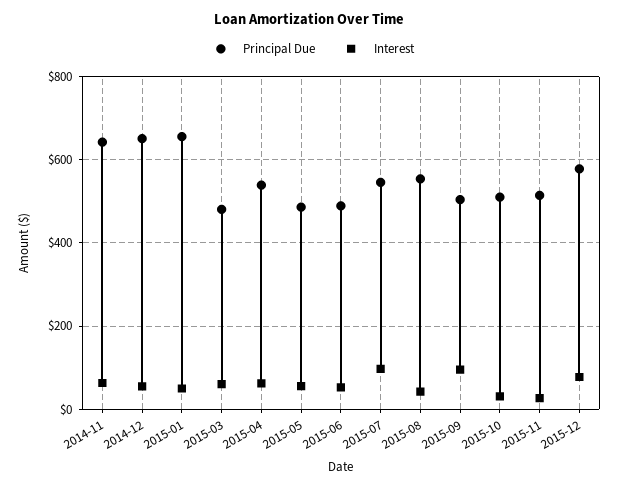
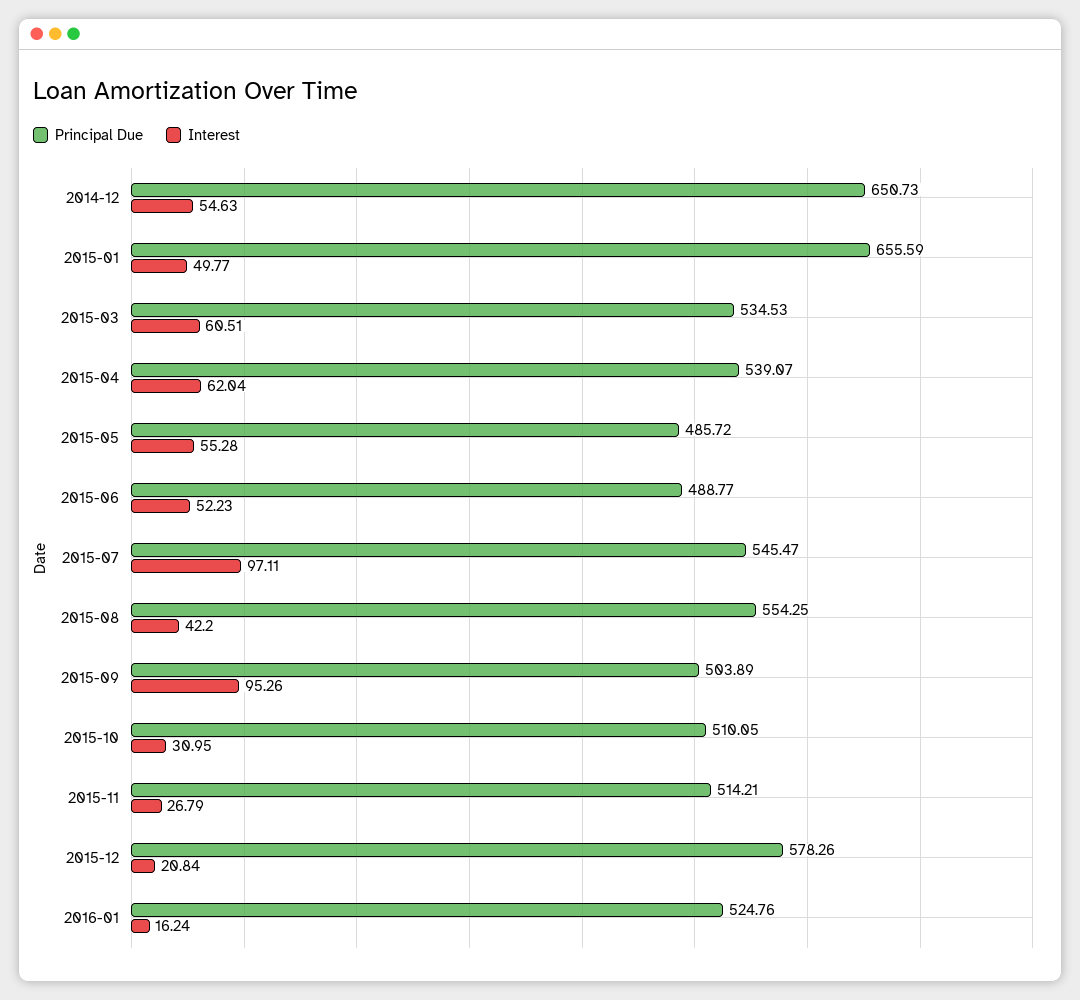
Principal Due, 2014-11: 640 -> none
Interest, 2014-11: 60 -> none
Principal Due, 2015-03: 480 -> 534.53
Interest, 2015-12: 80 -> 20.84
Principal Due, 2016-01: none -> 524.76
Interest, 2016-01: none -> 16.24

